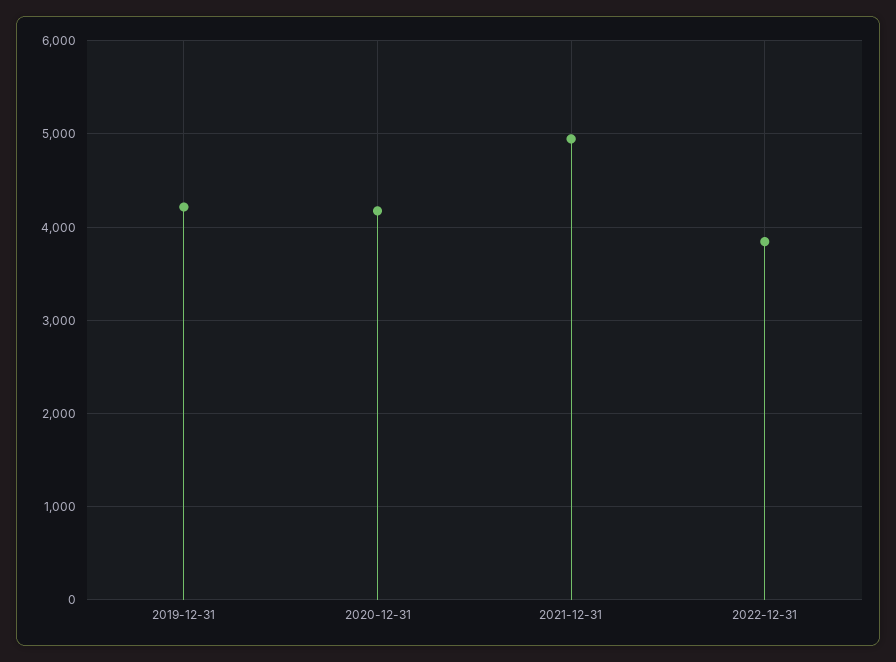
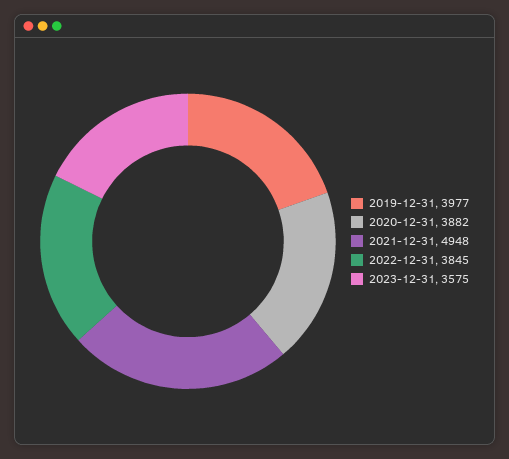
2019-12-31: 4200 -> 3977
2020-12-31: 4200 -> 3882
2023-12-31: none -> 3575

